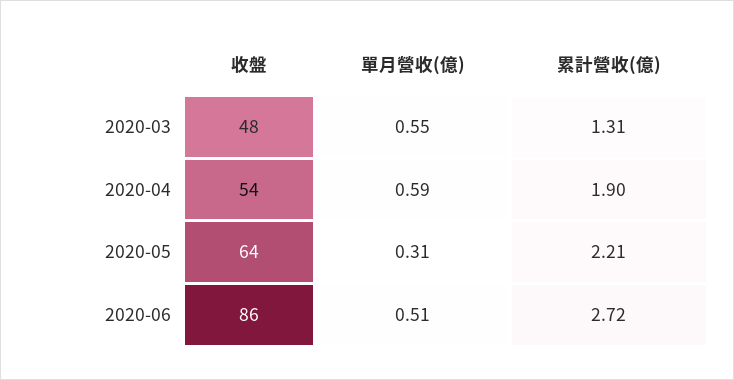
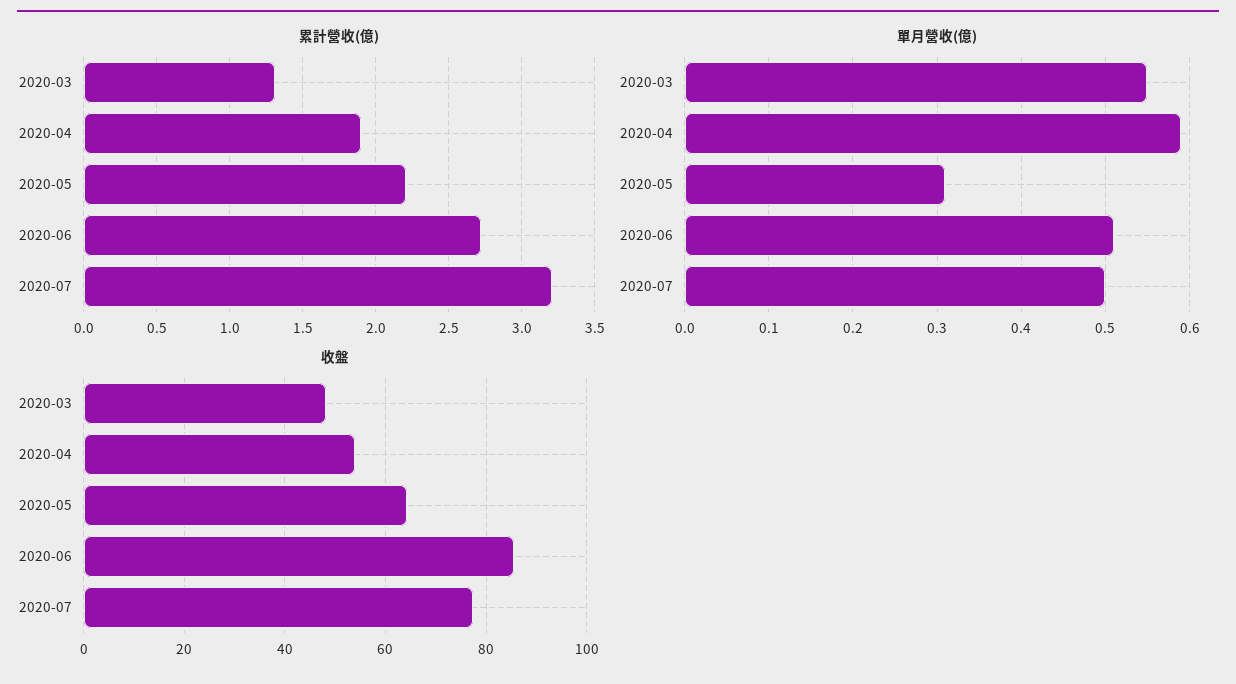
累計營收(億), 2020-07: none -> 3.2
單月營收(億), 2020-07: none -> 0.5
收盤, 2020-07: none -> 78

